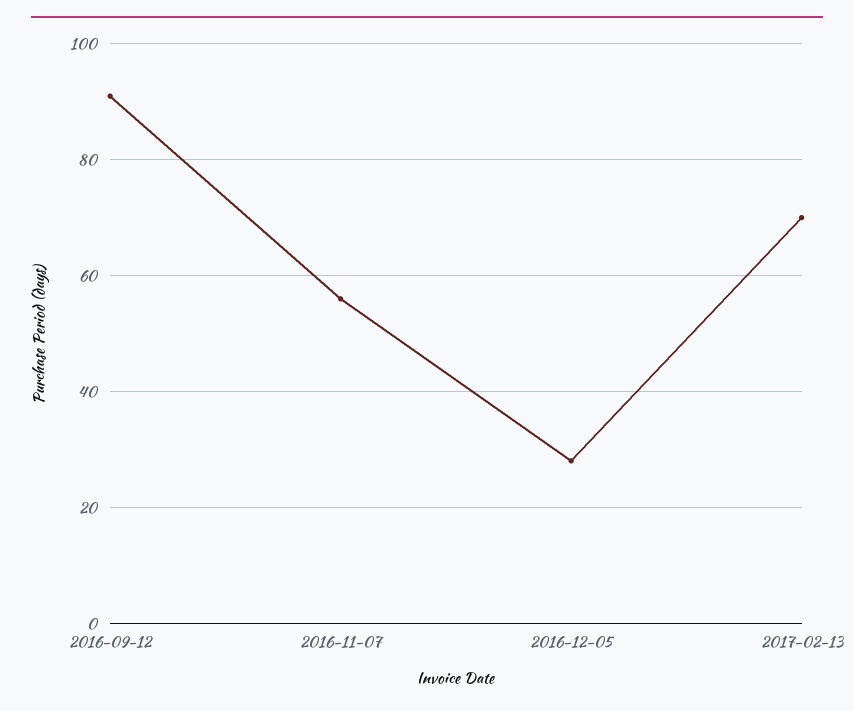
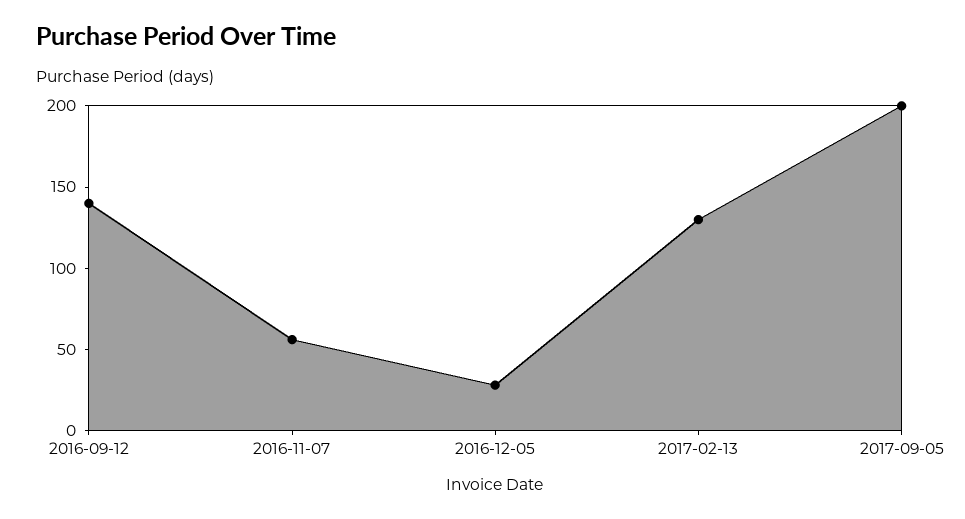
2016-09-12: 90 -> 140
2017-02-13: 70 -> 130
2017-09-05: none -> 200

